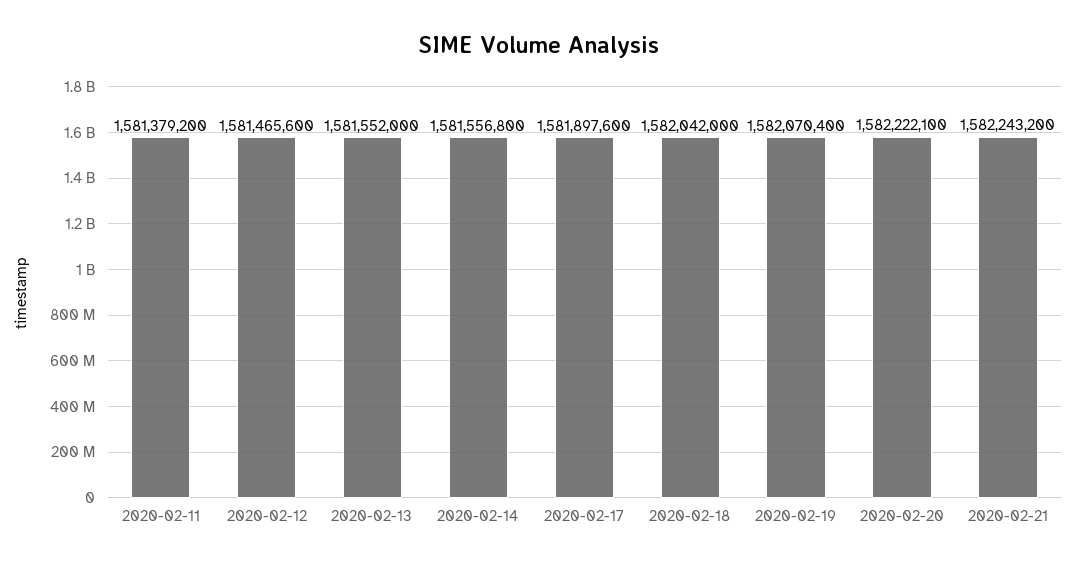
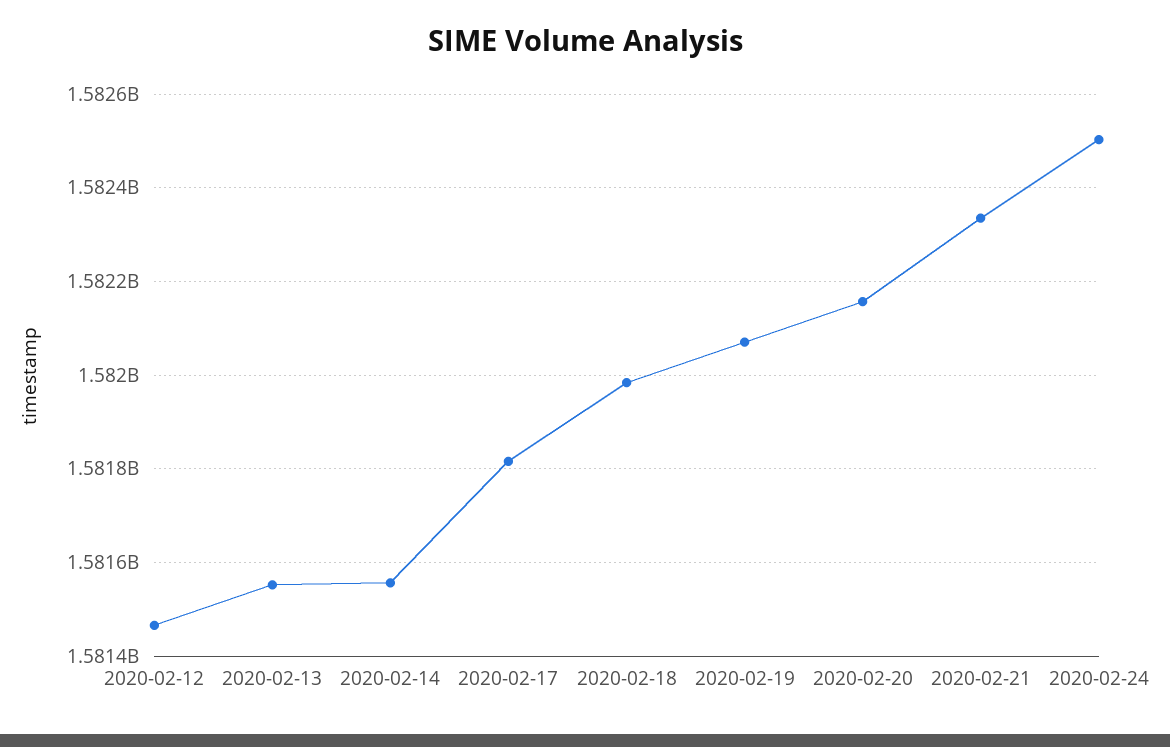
2020-02-11: 1581379200 -> none
2020-02-17: 1581897600 -> 1581820000
2020-02-18: 1582042000 -> 1581980000
2020-02-20: 1582222100 -> 1582160000
2020-02-21: 1582243200 -> 1582340000
2020-02-24: none -> 1582500000

